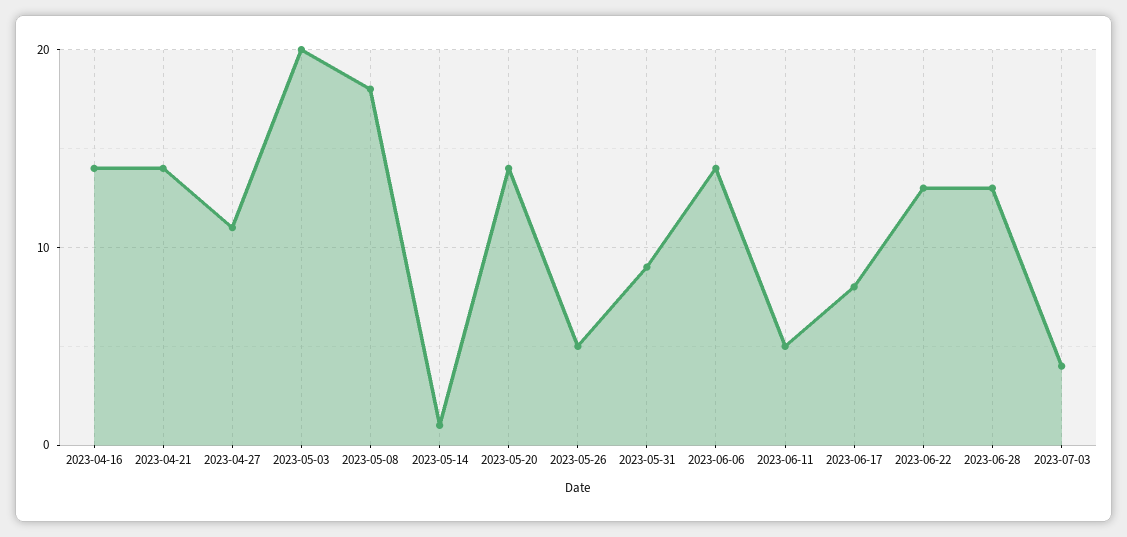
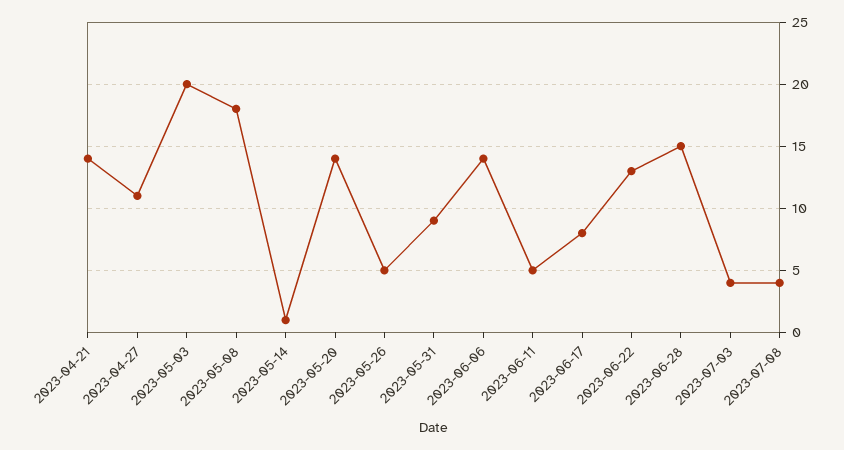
2023-04-16: 14 -> none
2023-06-28: 13 -> 15
2023-07-08: none -> 4

